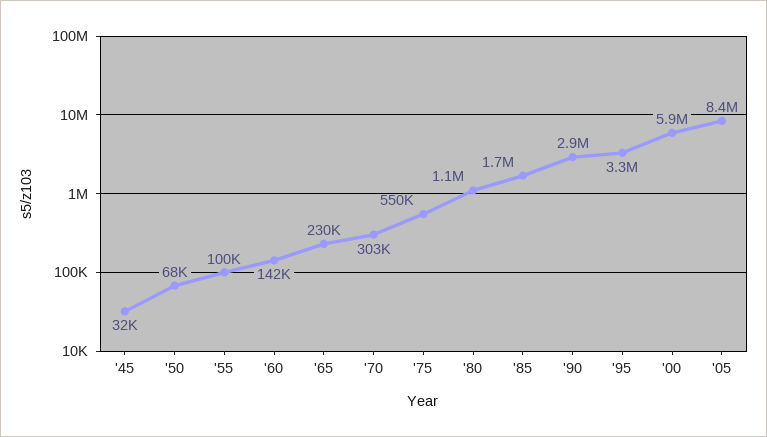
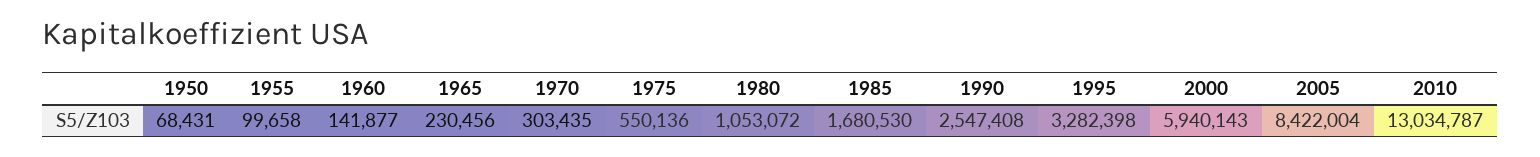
'45: 32000 -> none
'90: 2900000 -> 2547408
2010: none -> 13034787

